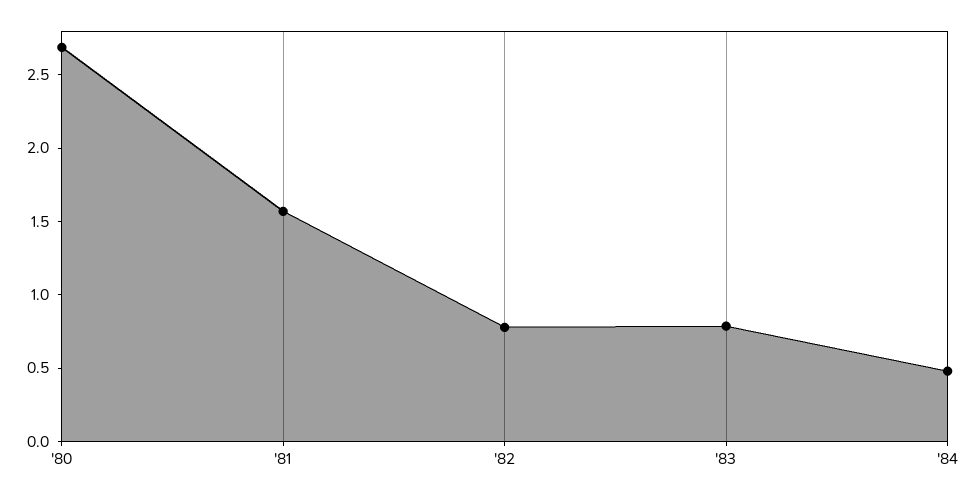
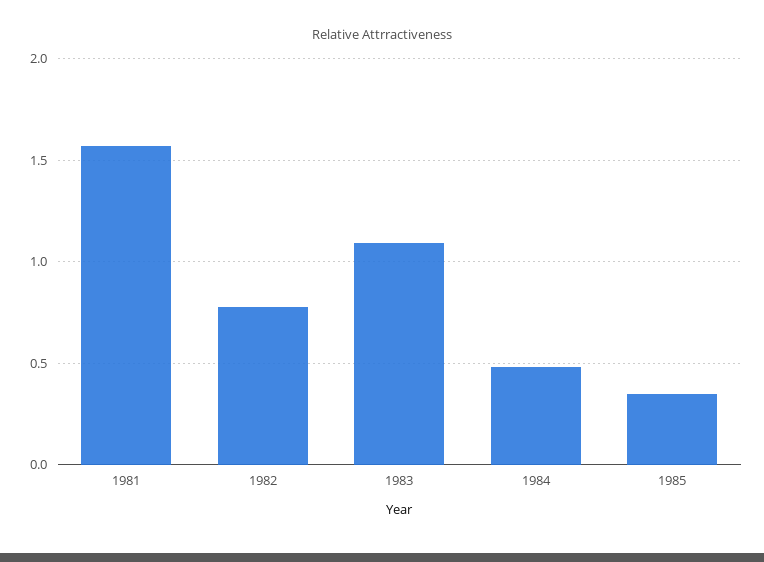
'80: 2.7 -> none
'83: 0.8 -> 1.1
1985: none -> 0.35

